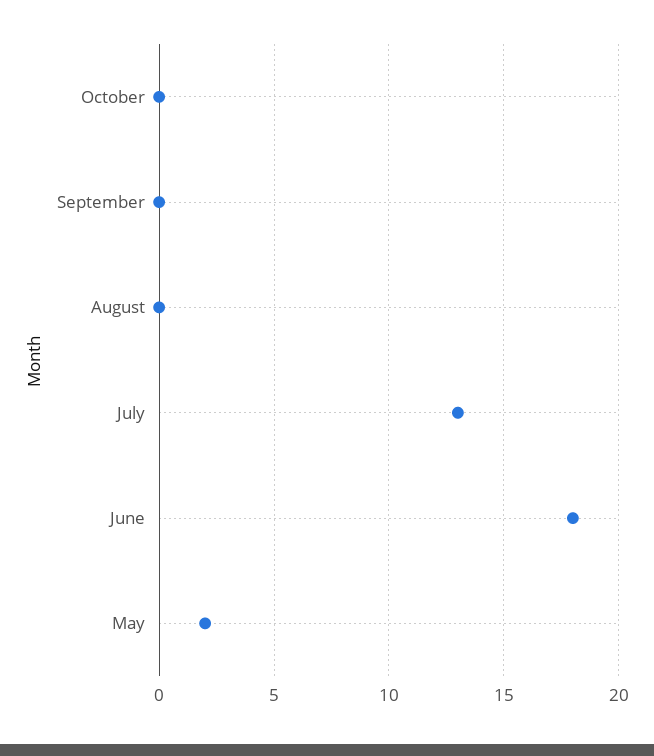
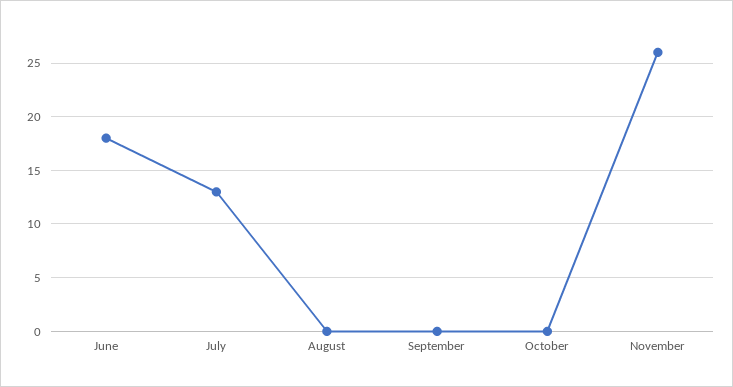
May: 2 -> none
November: none -> 26

